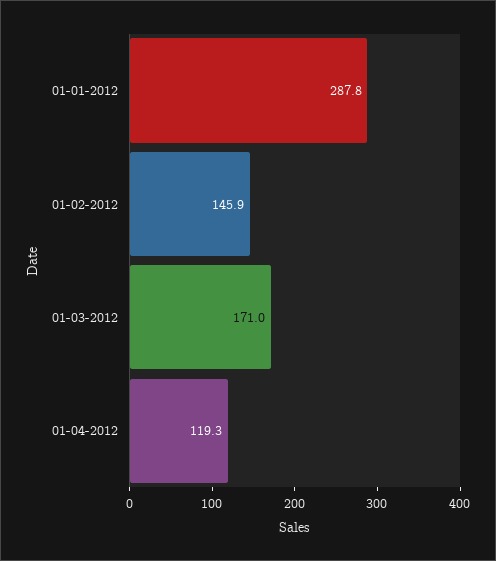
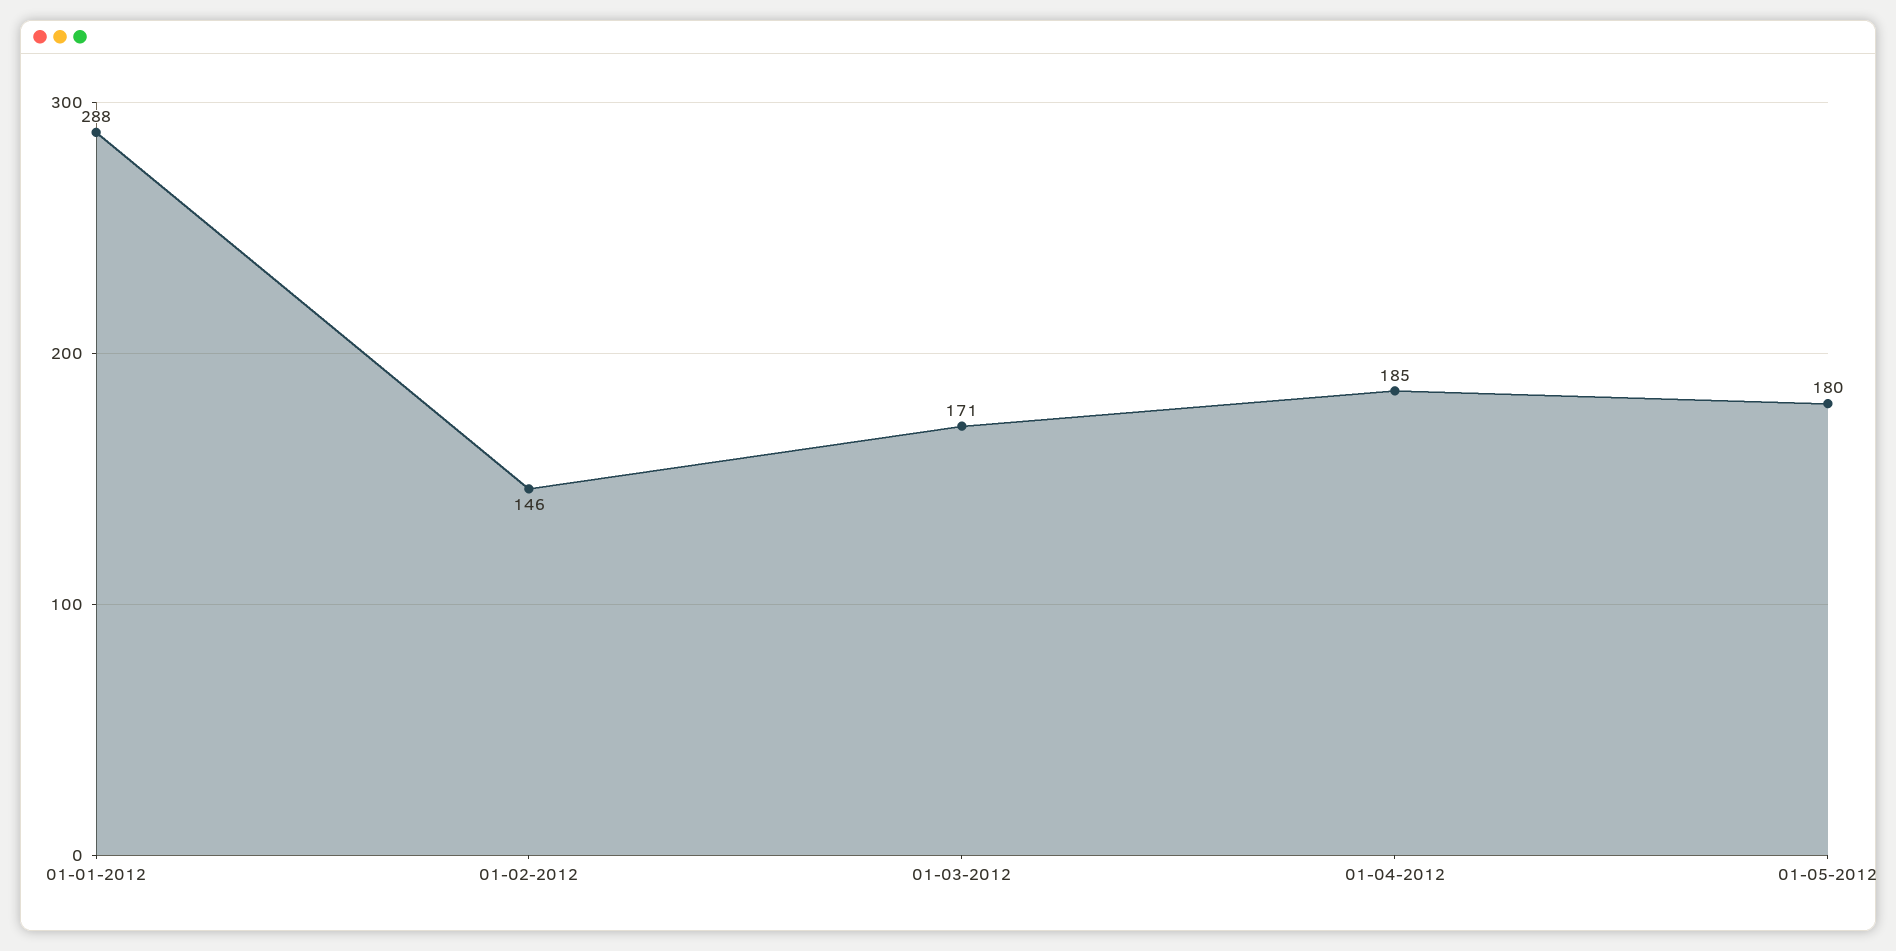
01-04-2012: 119.3 -> 185
01-05-2012: none -> 180

